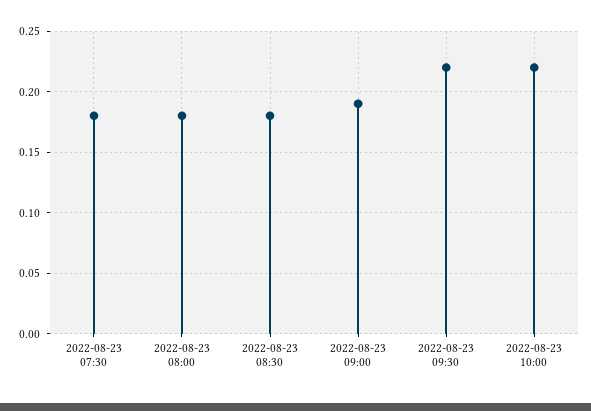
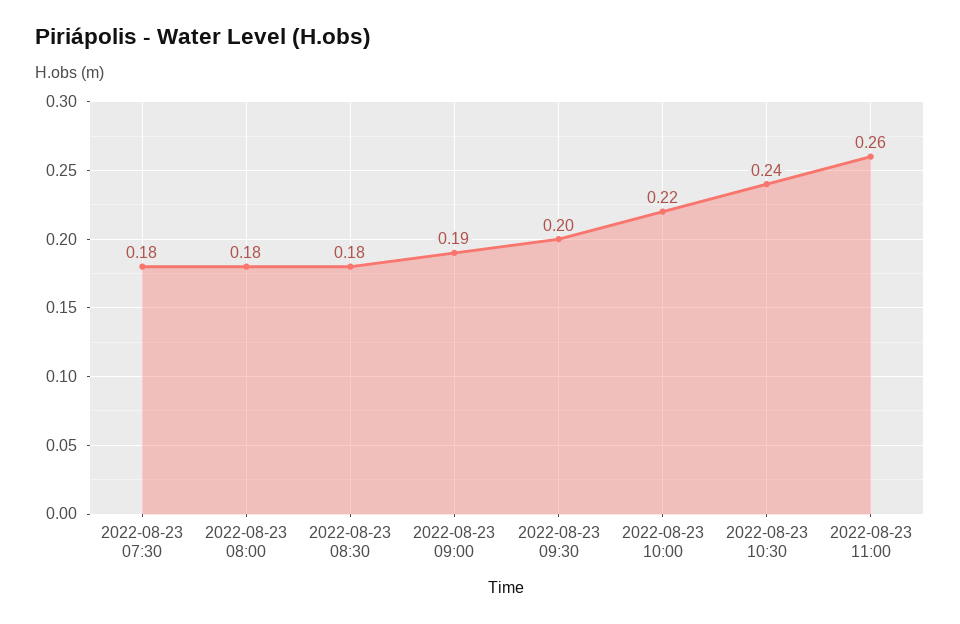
2022-08-23 09:30: 0.22 -> 0.2
2022-08-23 10:30: none -> 0.24
2022-08-23 11:00: none -> 0.26

